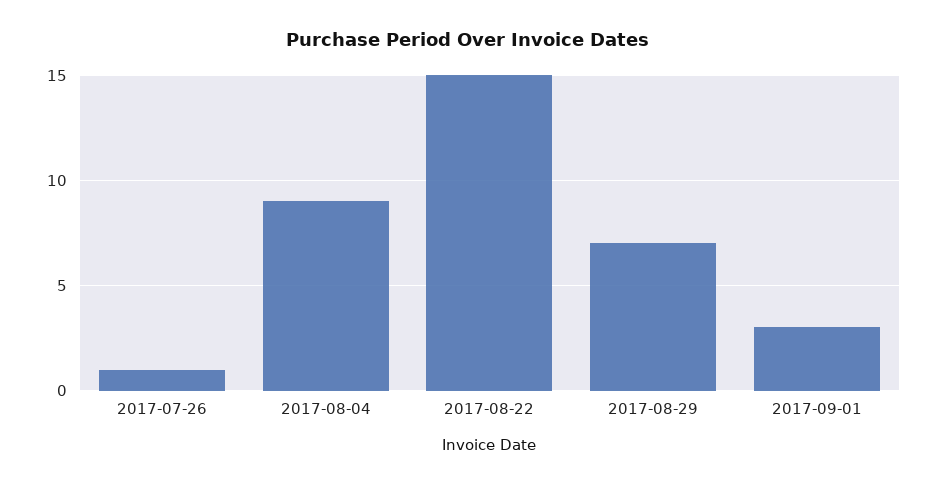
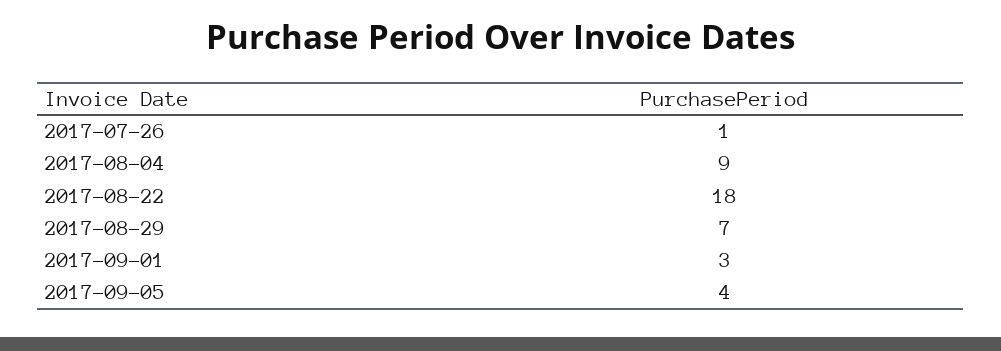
2017-08-22: 15 -> 18
2017-09-05: none -> 4

